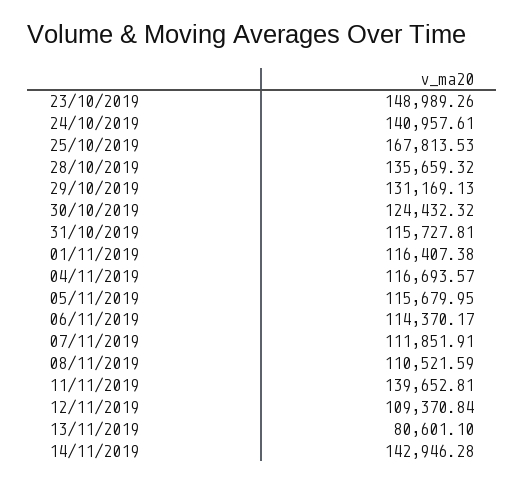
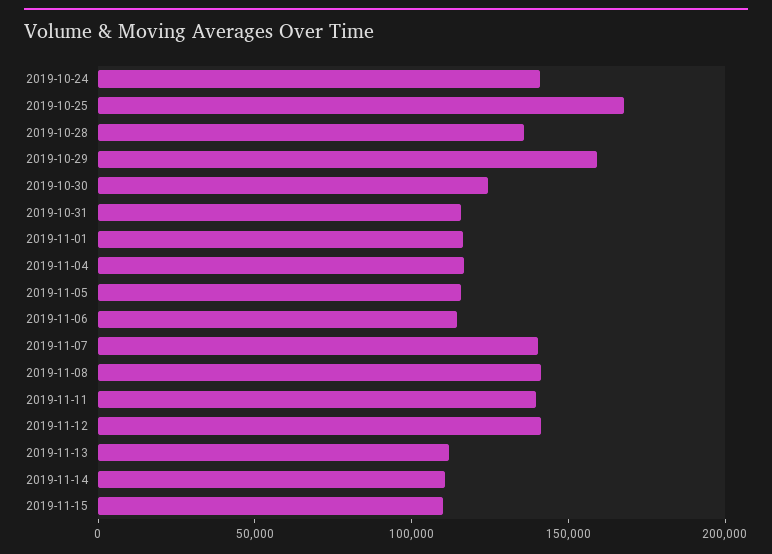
23/10/2019: 148989.26 -> none
29/10/2019: 131169.13 -> 160000
07/11/2019: 111851.91 -> 140000
08/11/2019: 110521.59 -> 140000
12/11/2019: 109370.84 -> 140000
13/11/2019: 80601.1 -> 110000
14/11/2019: 142946.28 -> 110000
2019-11-15: none -> 110000

